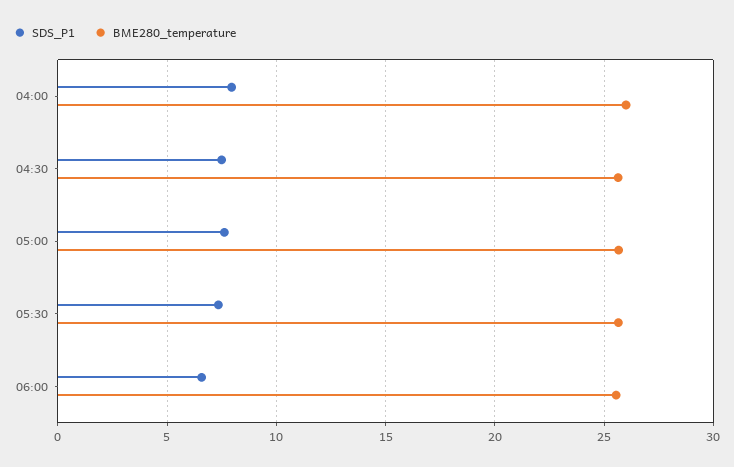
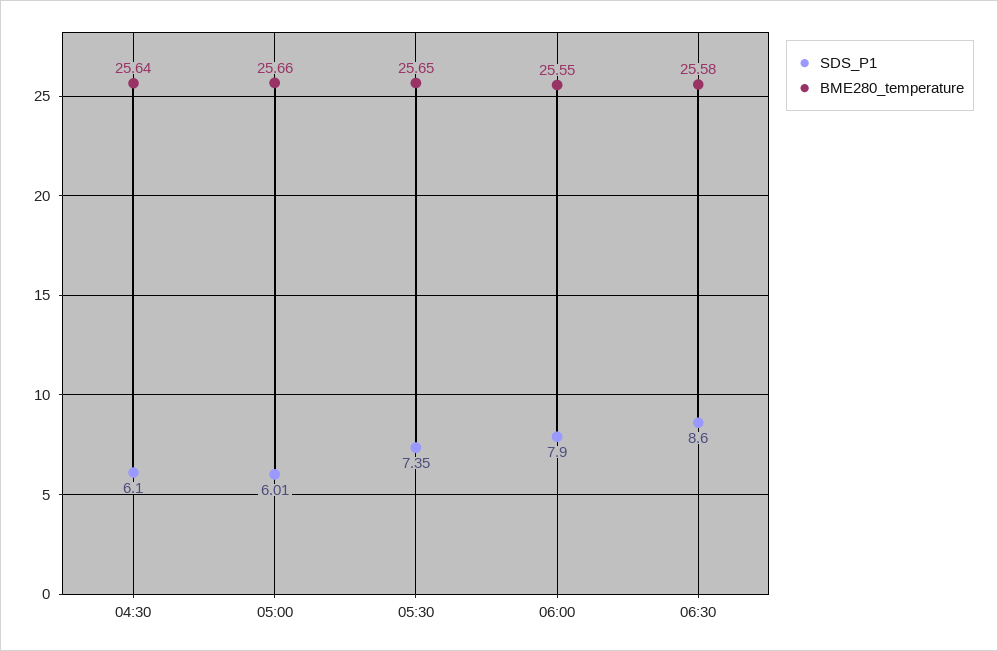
SDS_P1, 04:00: 8 -> none
BME280_temperature, 04:00: 26 -> none
SDS_P1, 04:30: 7.5 -> 6.1
SDS_P1, 05:00: 7.5 -> 6.01
SDS_P1, 06:00: 6.5 -> 7.9
SDS_P1, 06:30: none -> 8.6
BME280_temperature, 06:30: none -> 25.58

